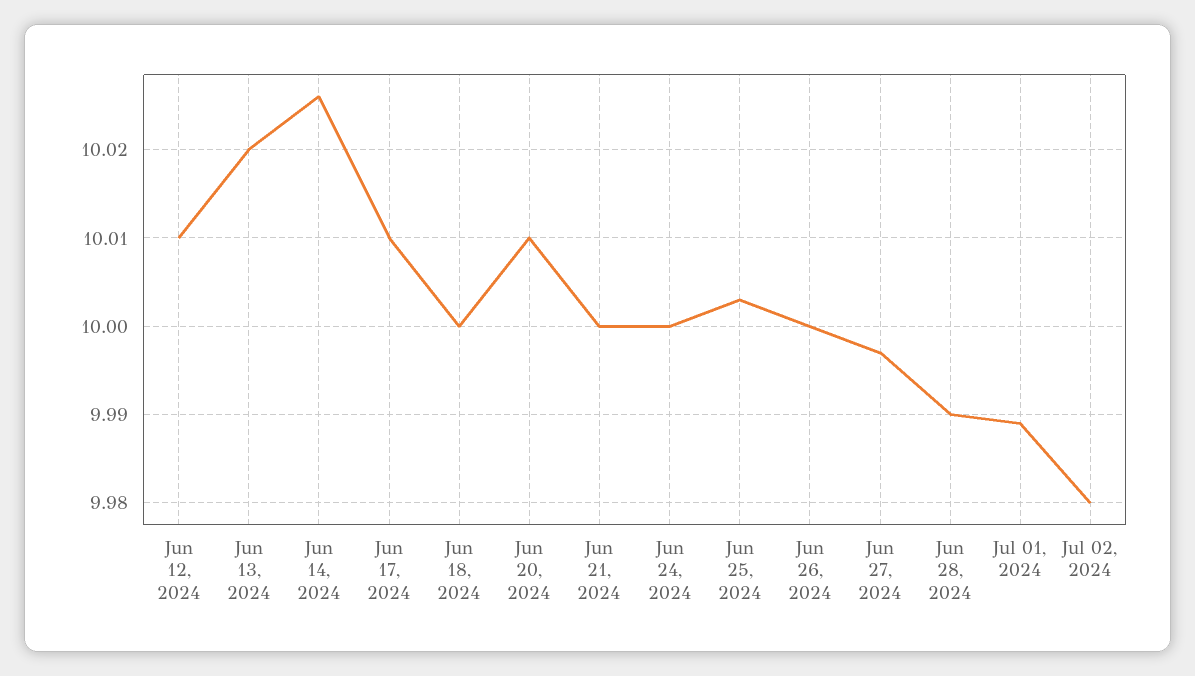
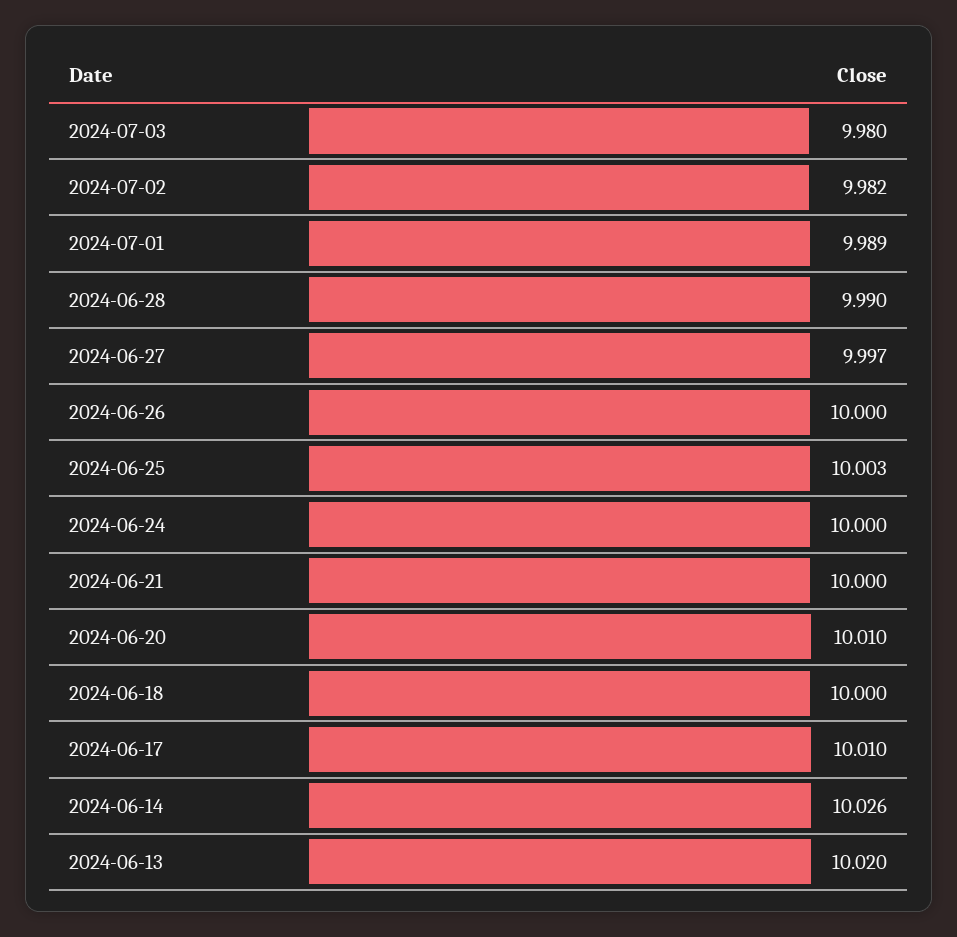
Jun 12, 2024: 10.01 -> none
Jul 02, 2024: 9.98 -> 9.982
2024-07-03: none -> 9.98

